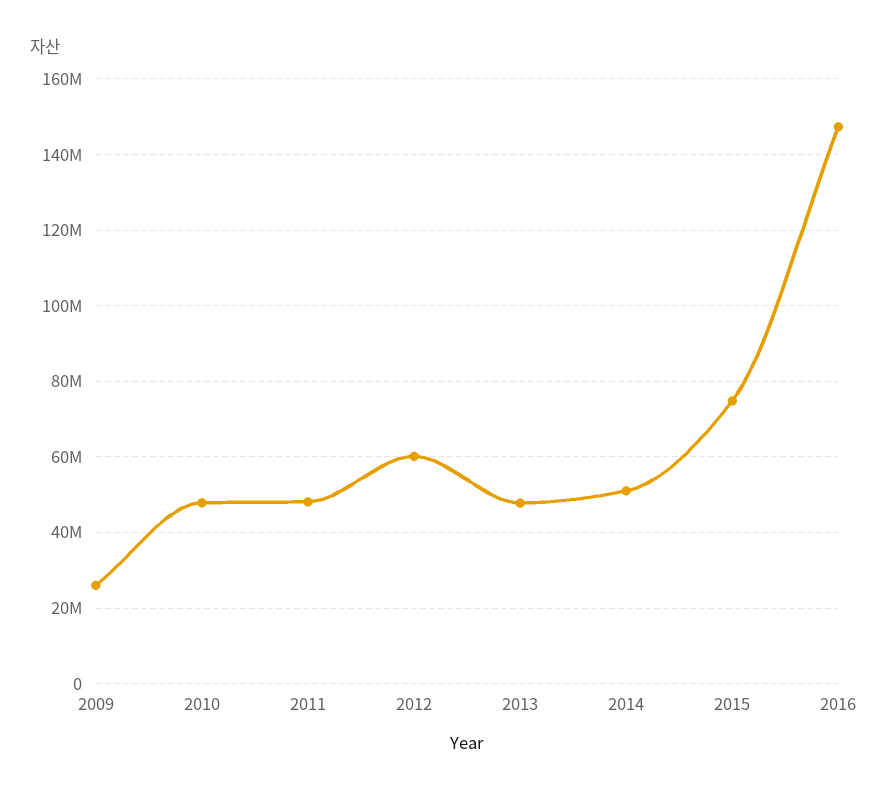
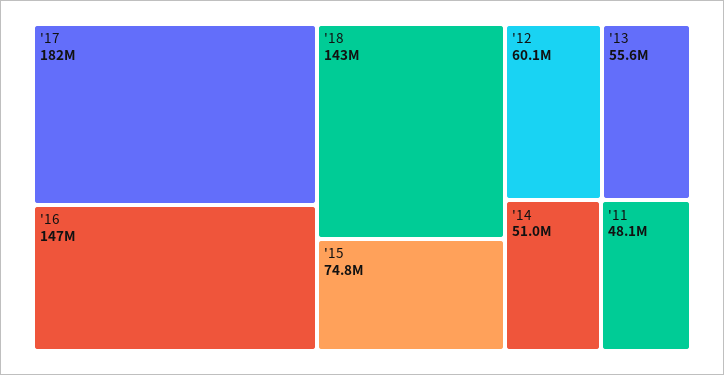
2009: 26000000 -> none
2010: 48000000 -> none
2013: 48000000 -> 55600000
'17: none -> 182000000
'18: none -> 143000000

